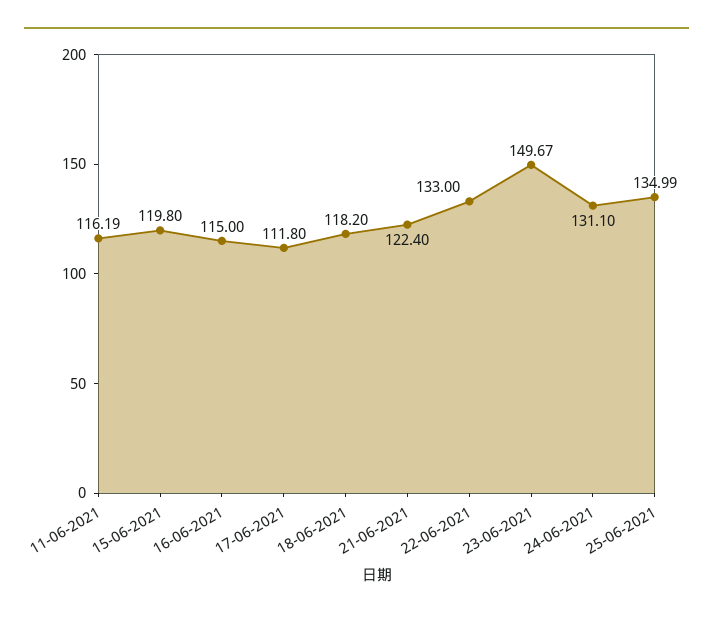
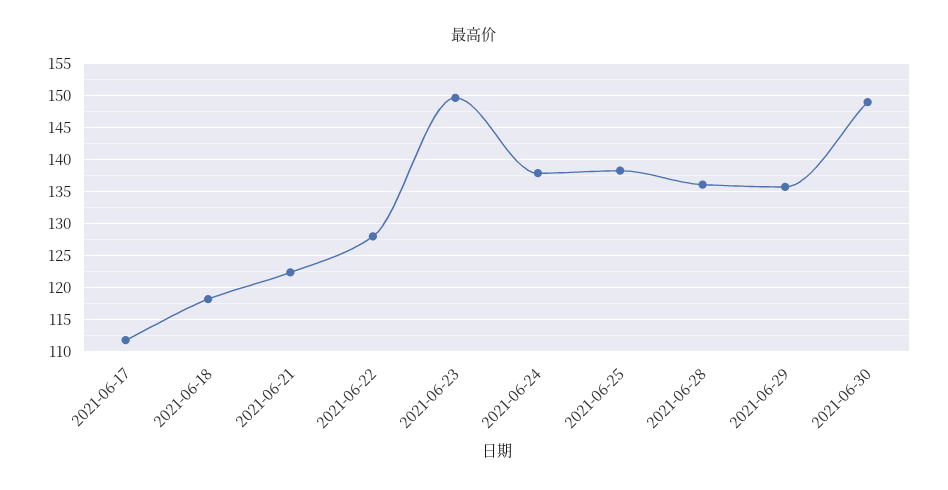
11-06-2021: 116.19 -> none
15-06-2021: 119.8 -> none
16-06-2021: 115 -> none
22-06-2021: 133 -> 128
24-06-2021: 131.1 -> 138
25-06-2021: 134.99 -> 138
2021-06-28: none -> 136
2021-06-29: none -> 136
2021-06-30: none -> 149

